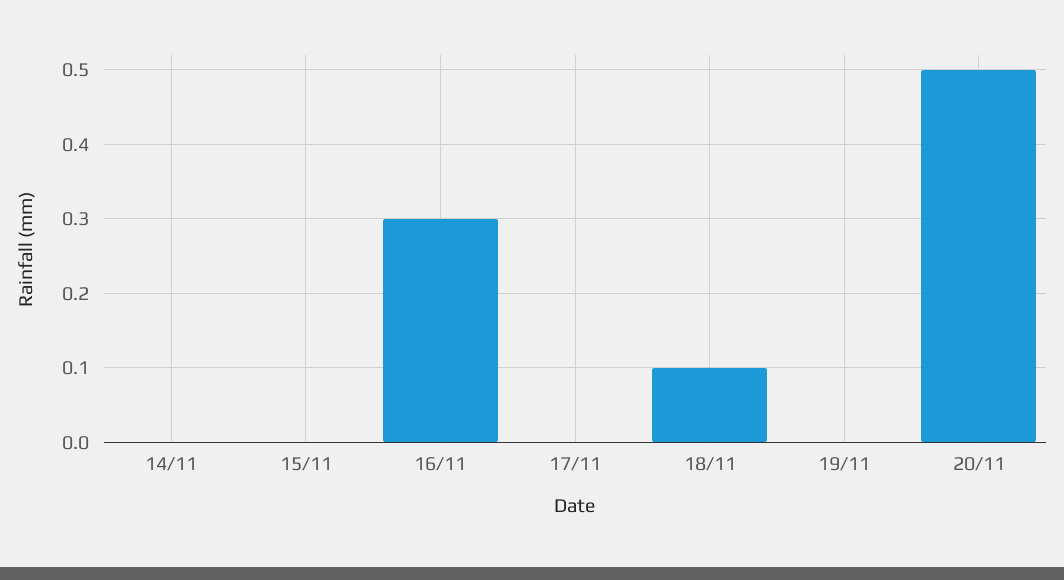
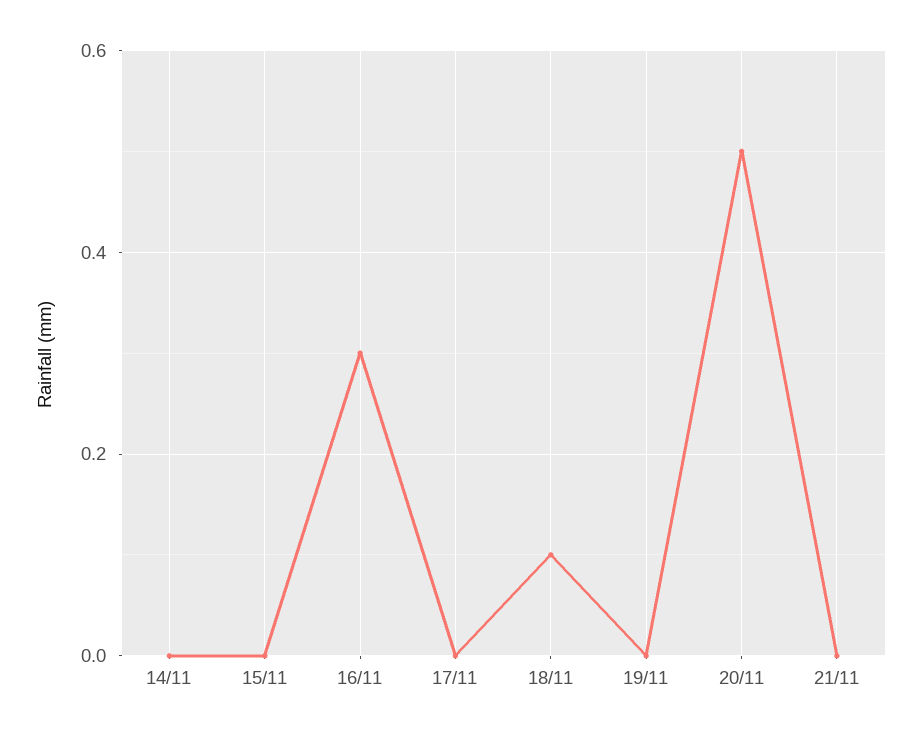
21/11: none -> 0

